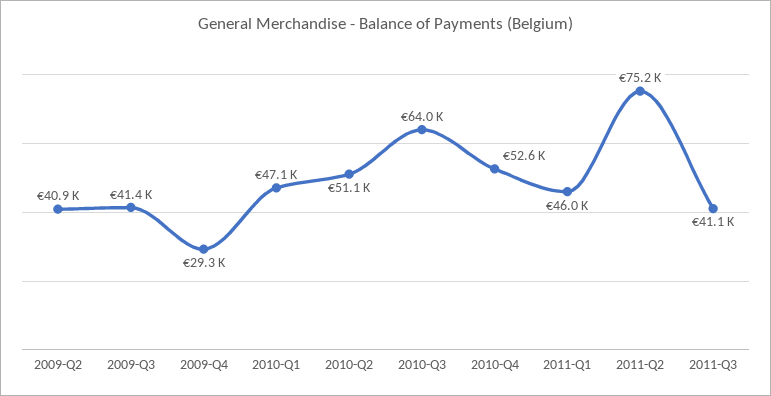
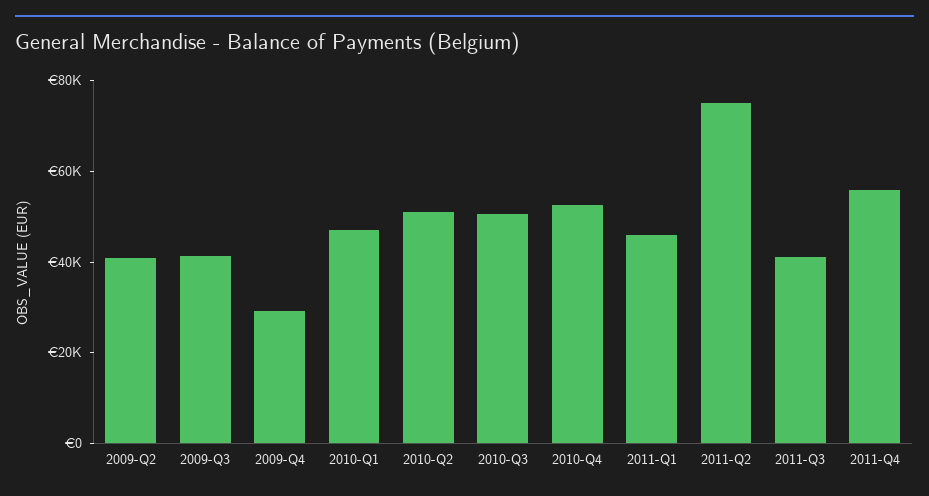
2010-Q3: 64000 -> 50000
2011-Q4: none -> 55000

